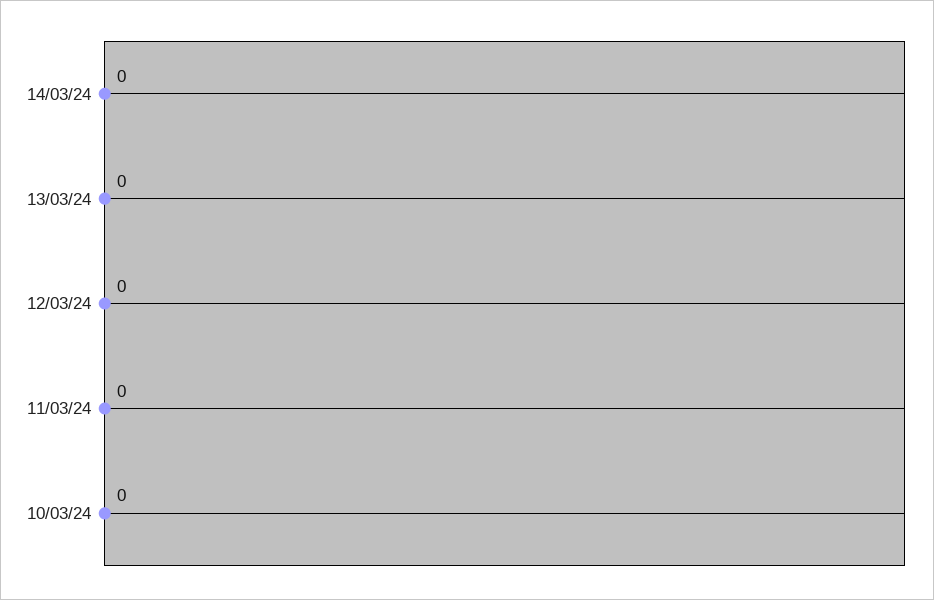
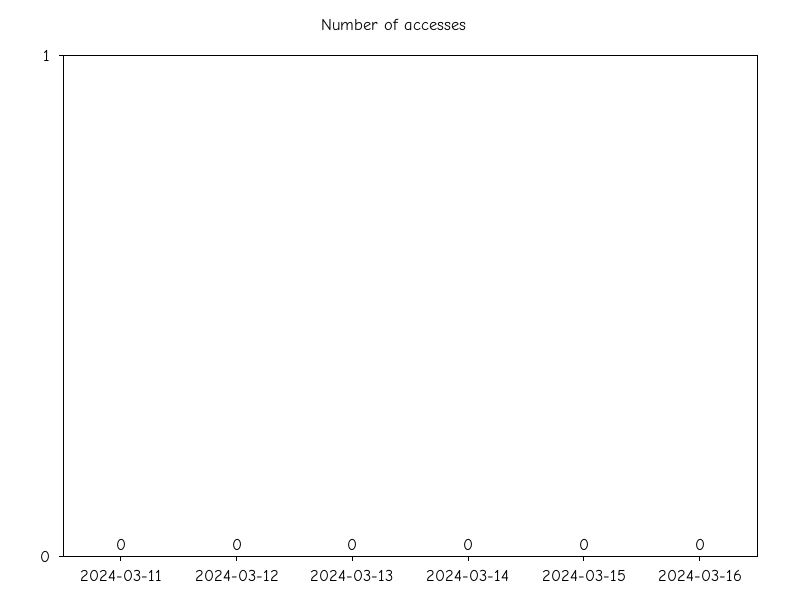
10/03/24: 0 -> none
2024-03-15: none -> 0
2024-03-16: none -> 0

